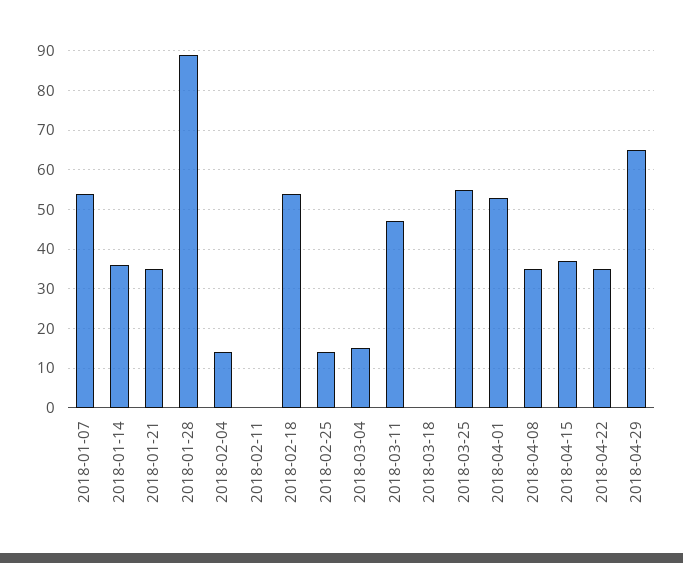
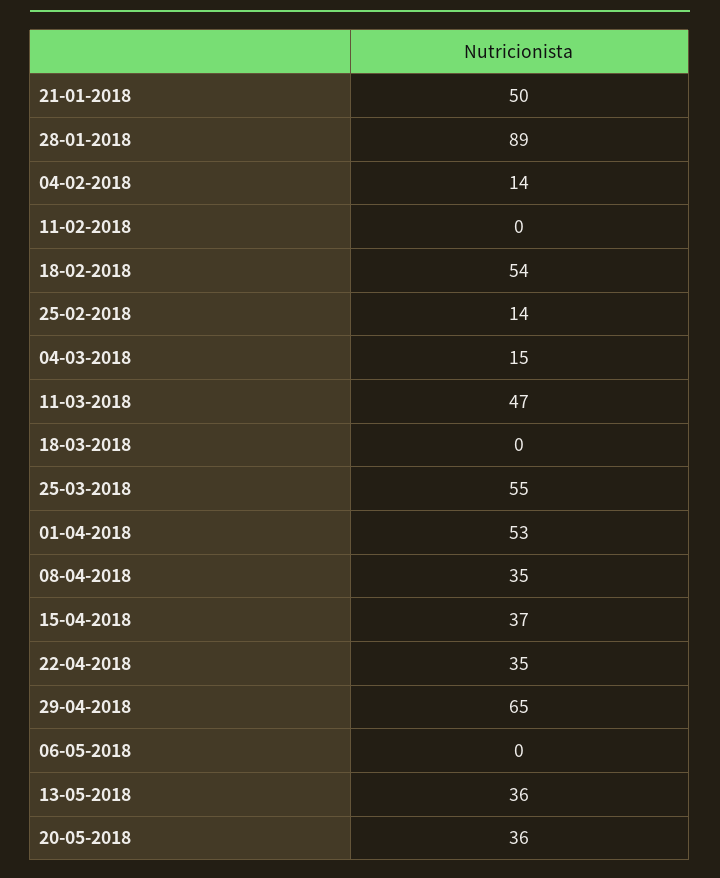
2018-01-07: 55 -> none
2018-01-14: 35 -> none
2018-01-21: 35 -> 50
06-05-2018: none -> 0
13-05-2018: none -> 36
20-05-2018: none -> 36

